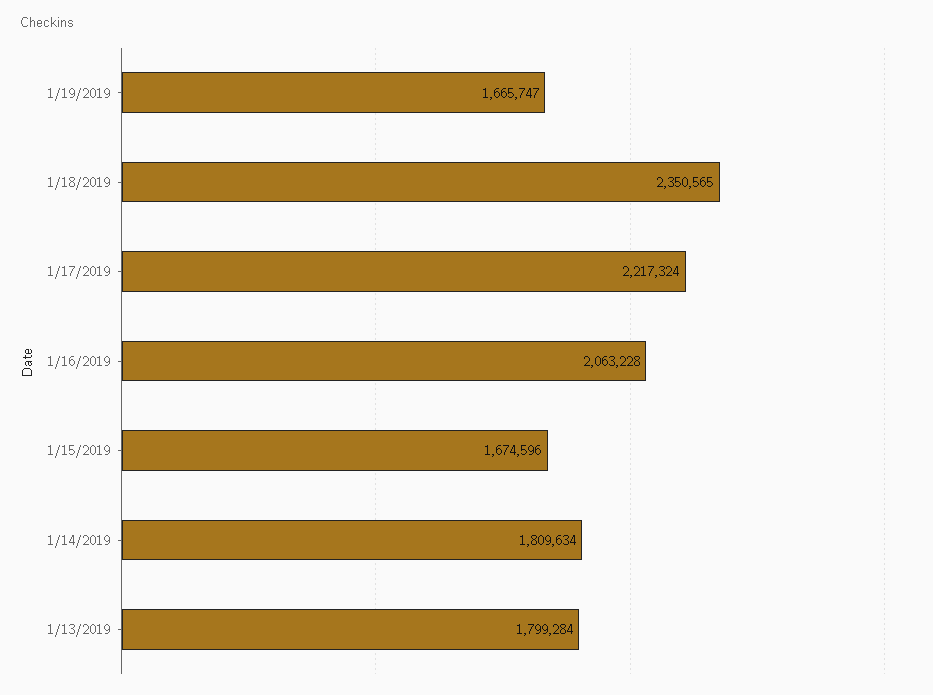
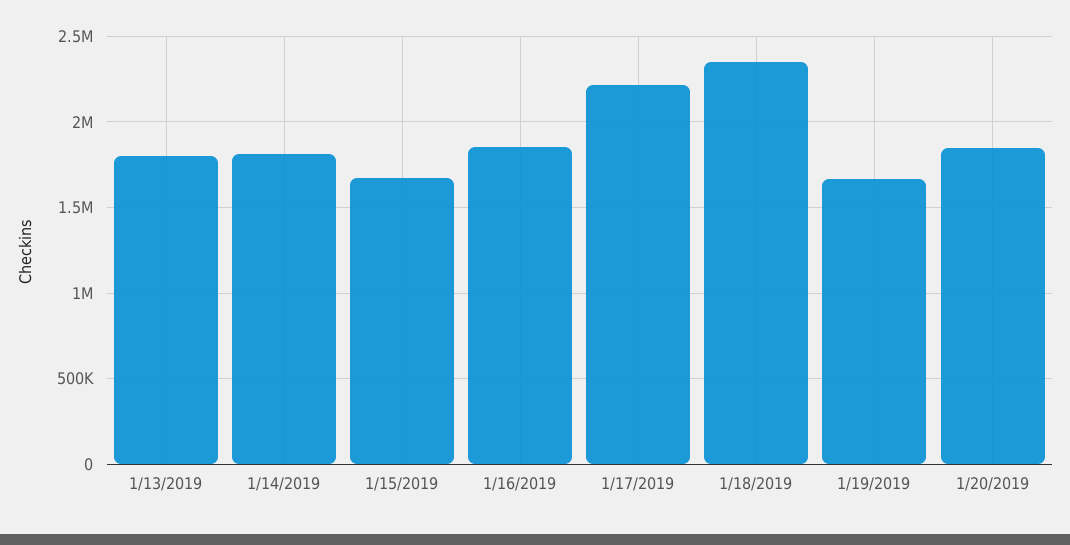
1/16/2019: 2063228 -> 1850000
1/20/2019: none -> 1850000

